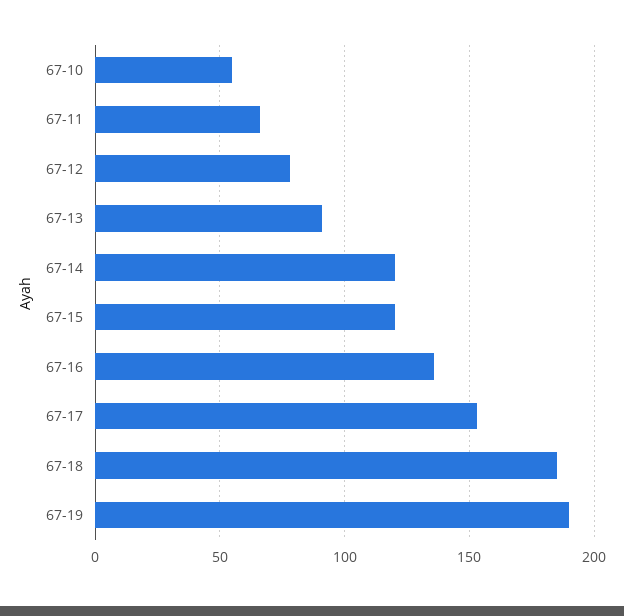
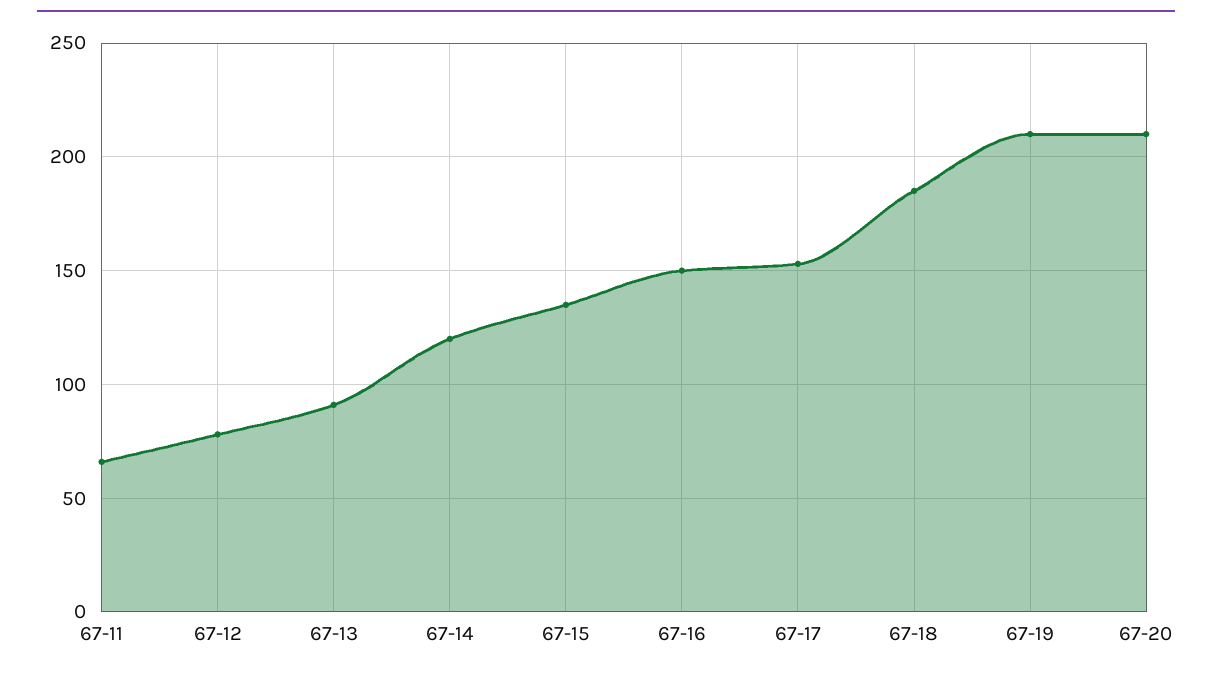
67-10: 55 -> none
67-15: 120 -> 135
67-16: 135 -> 150
67-19: 190 -> 210
67-20: none -> 210

